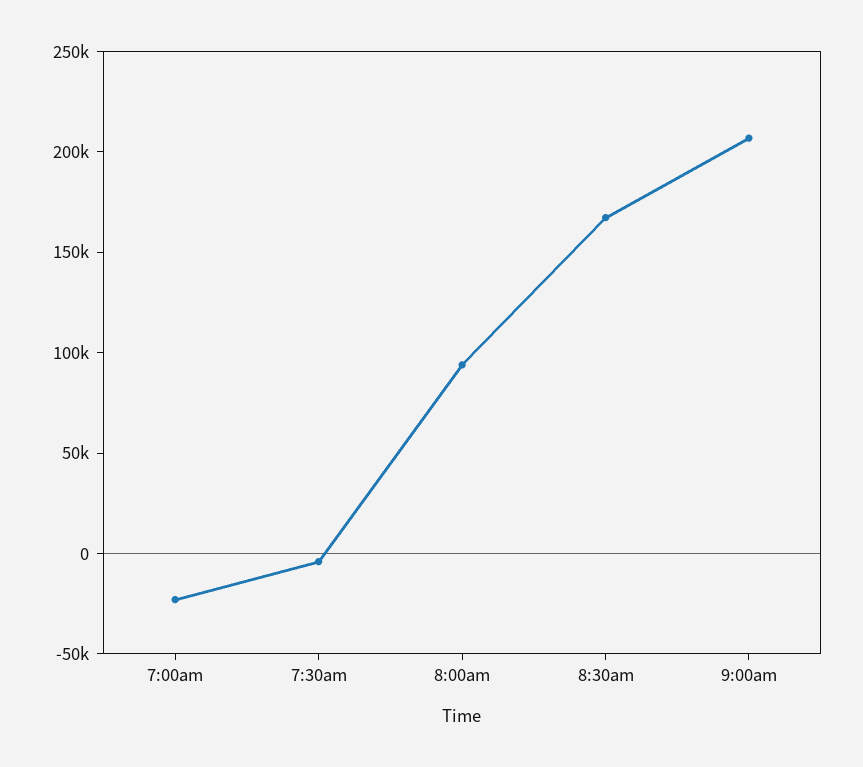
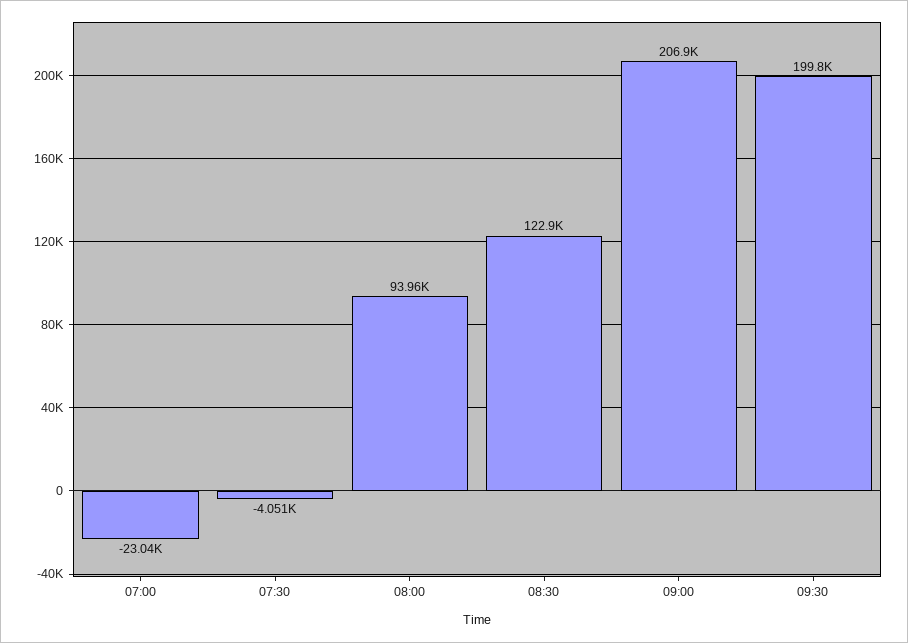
8:30am: 170000 -> 122900
09:30: none -> 199800

